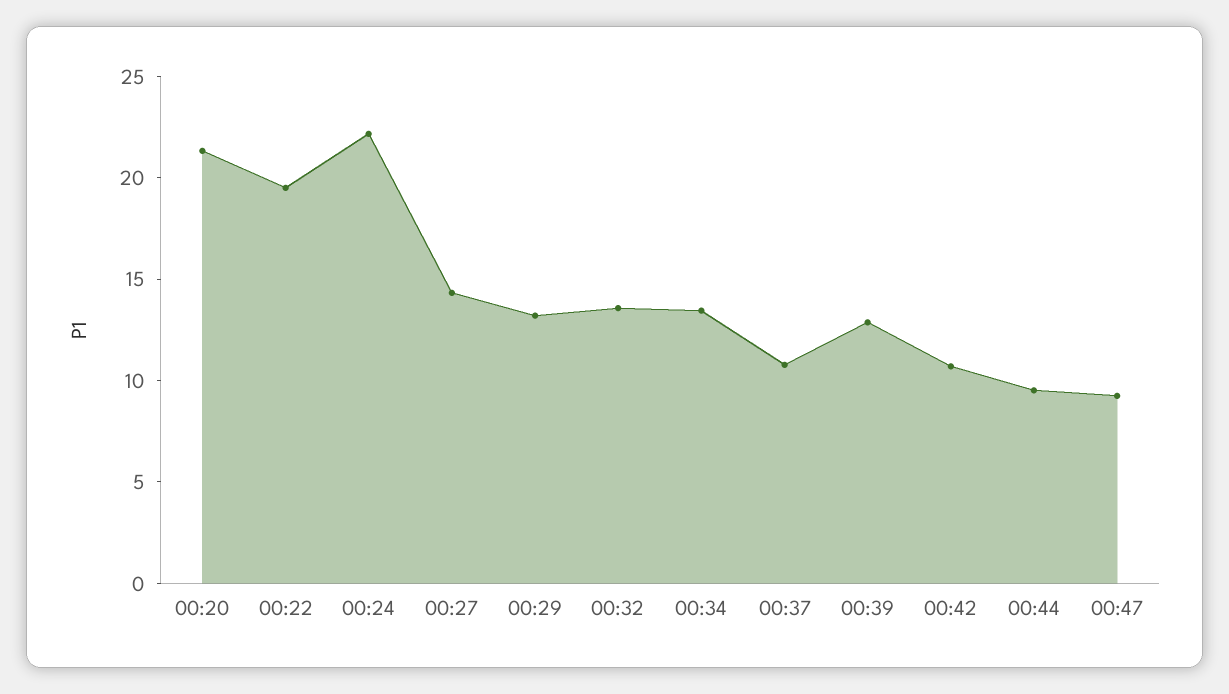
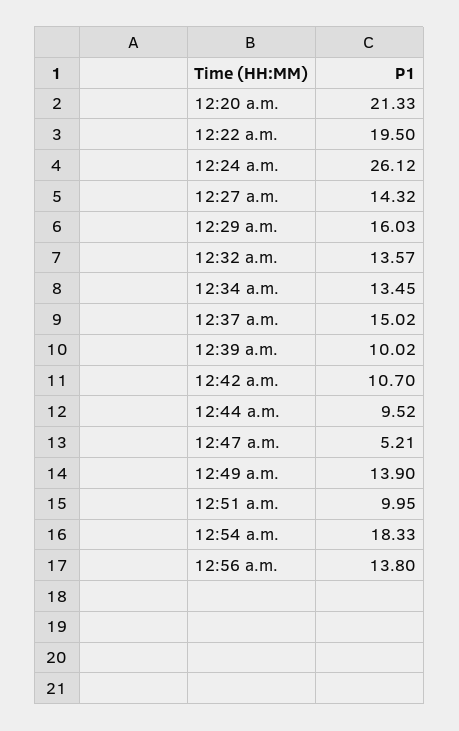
00:24: 22 -> 26.12
00:29: 13 -> 16.03
00:37: 11 -> 15.02
00:39: 13 -> 10.02
00:47: 9 -> 5.21
12:49 a.m.: none -> 13.9
12:51 a.m.: none -> 9.95
12:54 a.m.: none -> 18.33
12:56 a.m.: none -> 13.8

